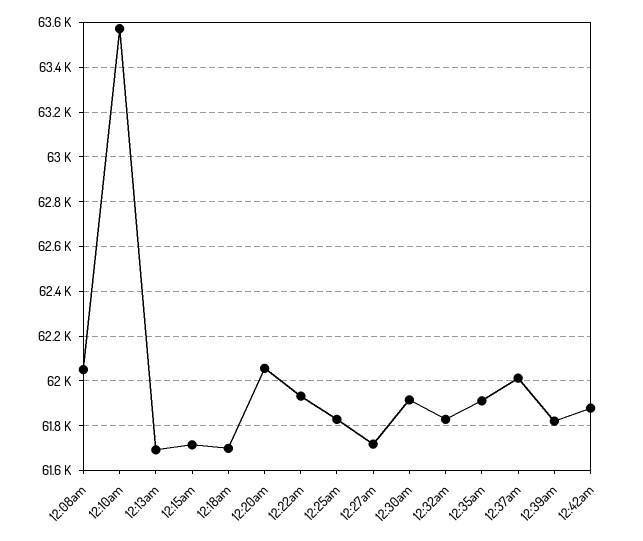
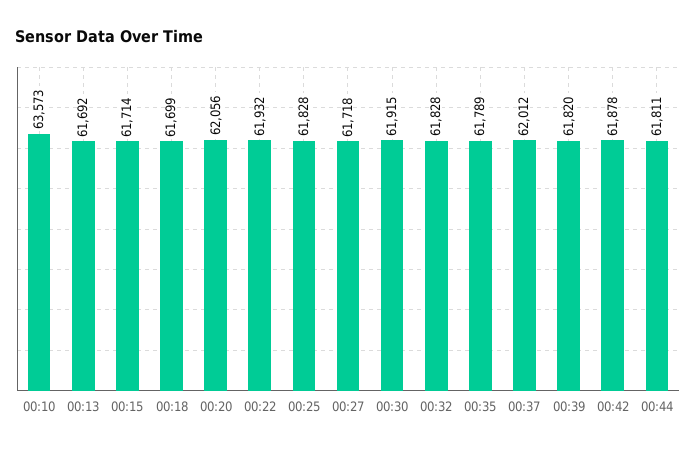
12:08am: 62050 -> none
12:35am: 61900 -> 61789
00:44: none -> 61811

